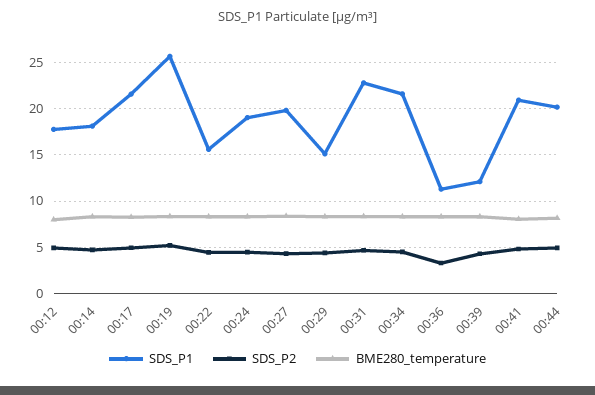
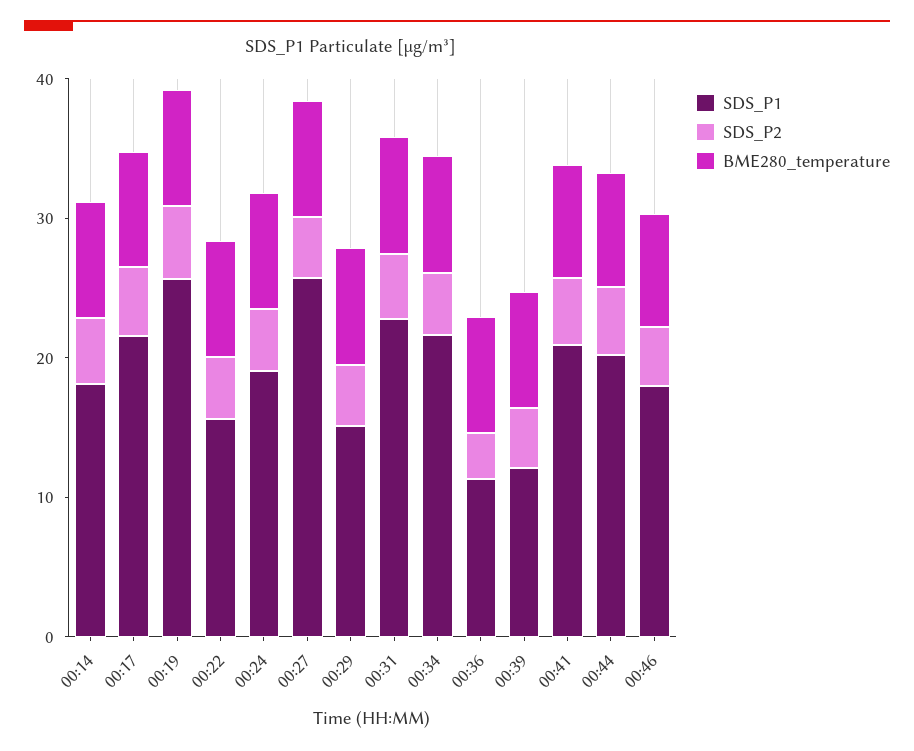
SDS_P1, 00:12: 18 -> none
SDS_P2, 00:12: 5 -> none
BME280_temperature, 00:12: 8 -> none
SDS_P1, 00:27: 20 -> 26
SDS_P1, 00:46: none -> 18
SDS_P2, 00:46: none -> 4
BME280_temperature, 00:46: none -> 8

